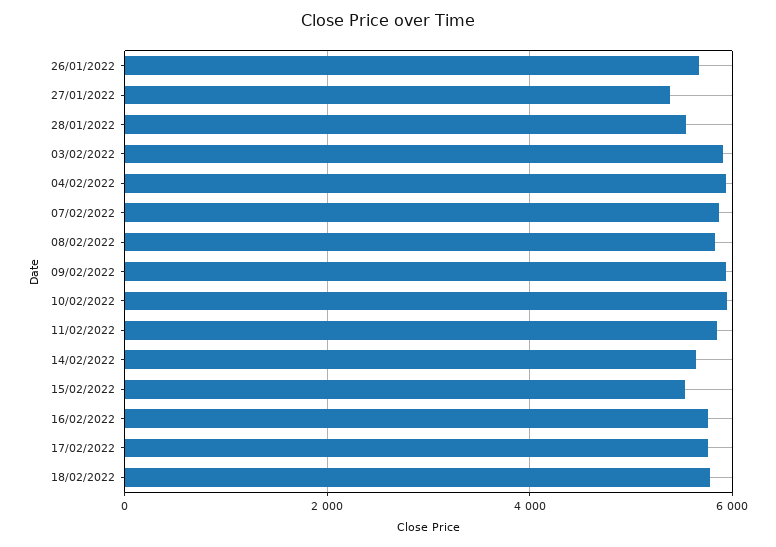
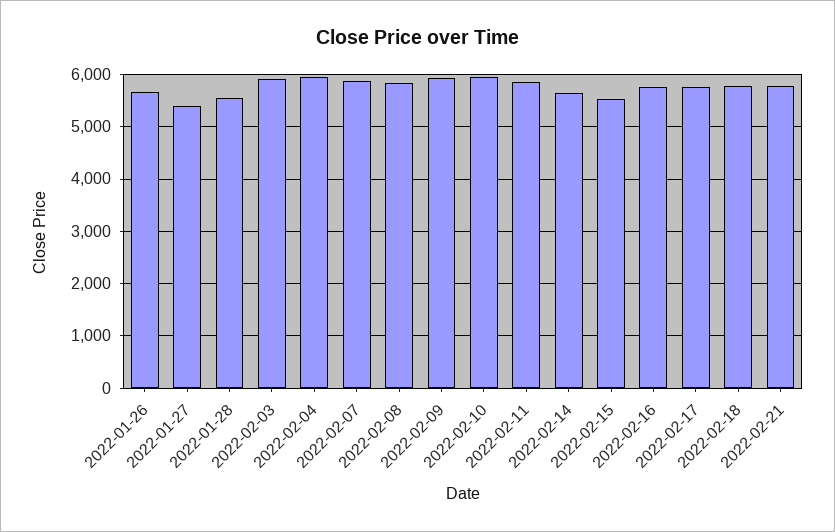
2022-02-21: none -> 5800

